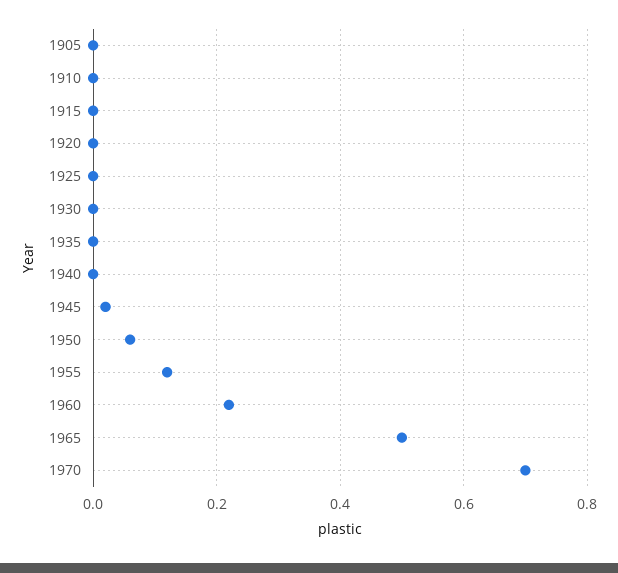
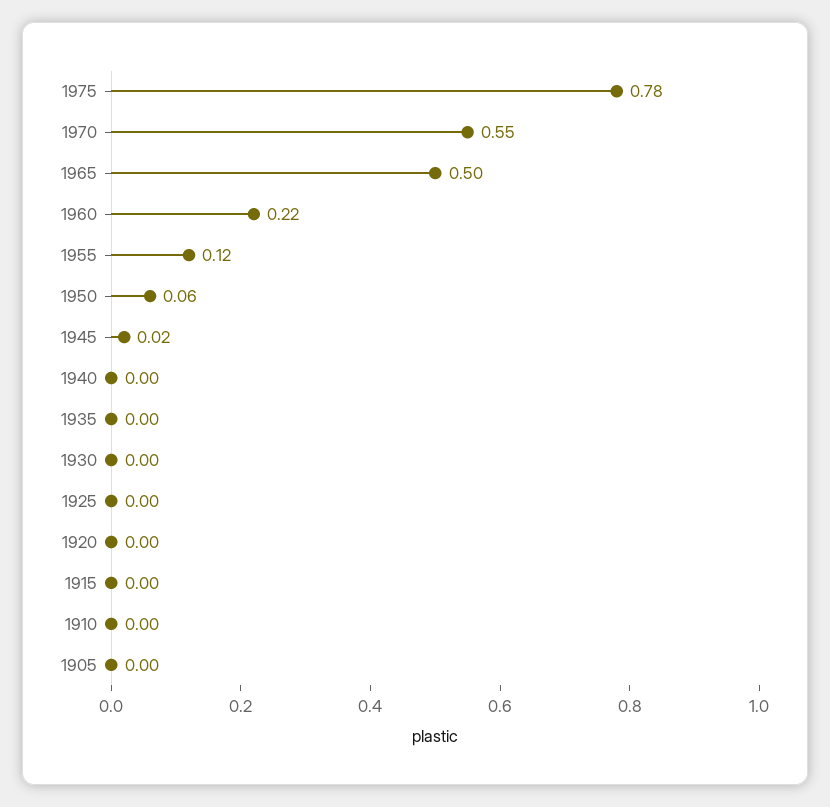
1970: 0.7 -> 0.55
1975: none -> 0.78

